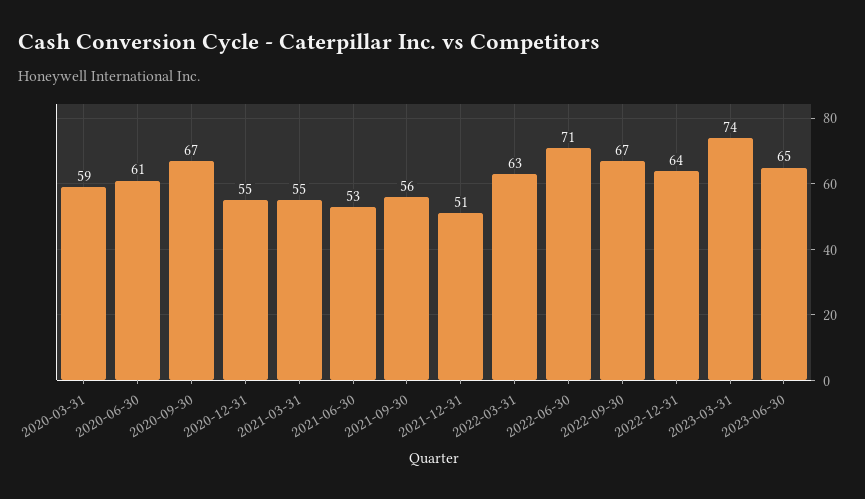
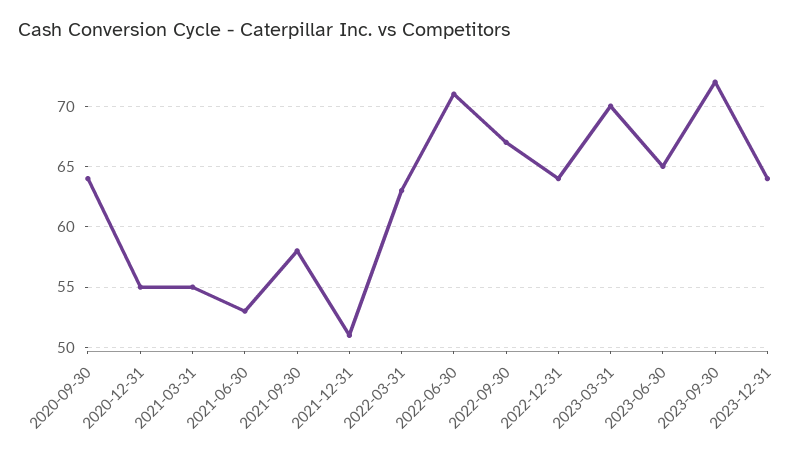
2020-03-31: 59 -> none
2020-06-30: 61 -> none
2020-09-30: 67 -> 64
2021-09-30: 56 -> 58
2023-03-31: 74 -> 70
2023-09-30: none -> 72
2023-12-31: none -> 64

